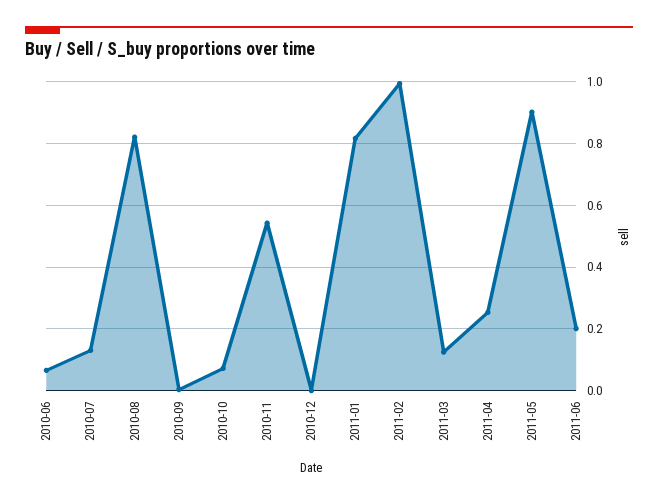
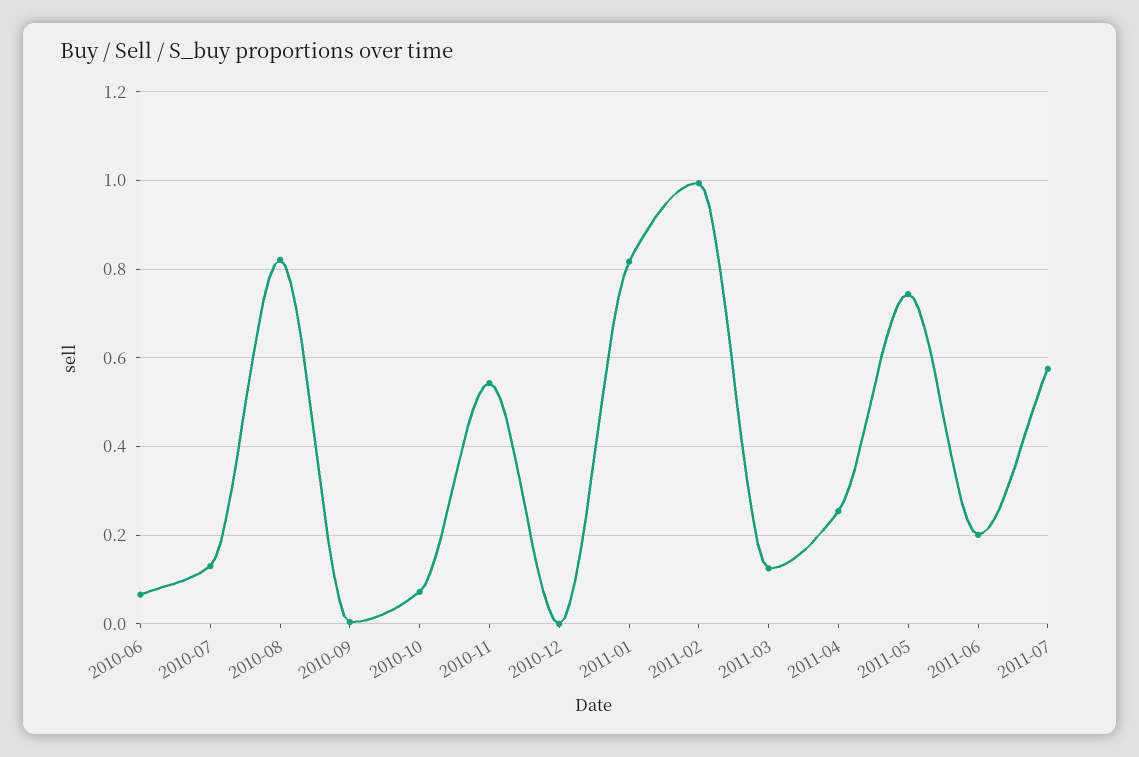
2011-05: 0.9 -> 0.74
2011-07: none -> 0.58

